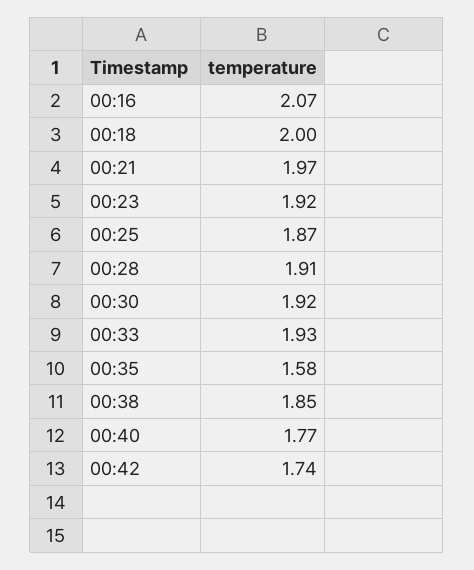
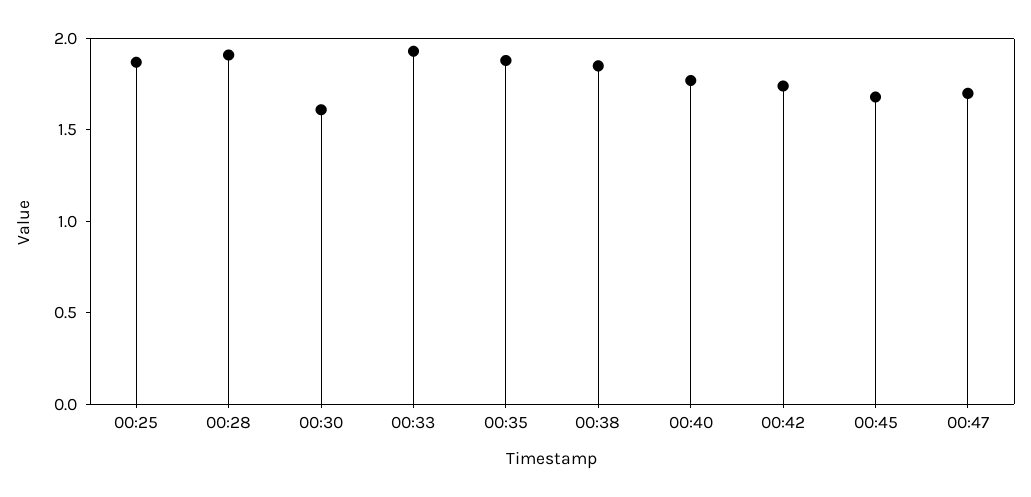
00:16: 2.07 -> none
00:18: 2 -> none
00:21: 1.97 -> none
00:23: 1.92 -> none
00:30: 1.92 -> 1.6
00:35: 1.58 -> 1.9
00:45: none -> 1.7
00:47: none -> 1.7

